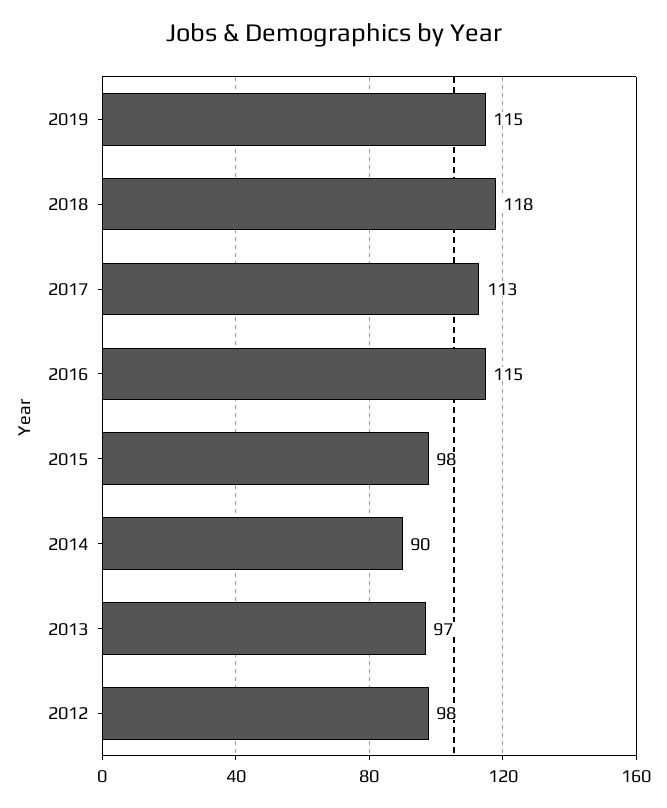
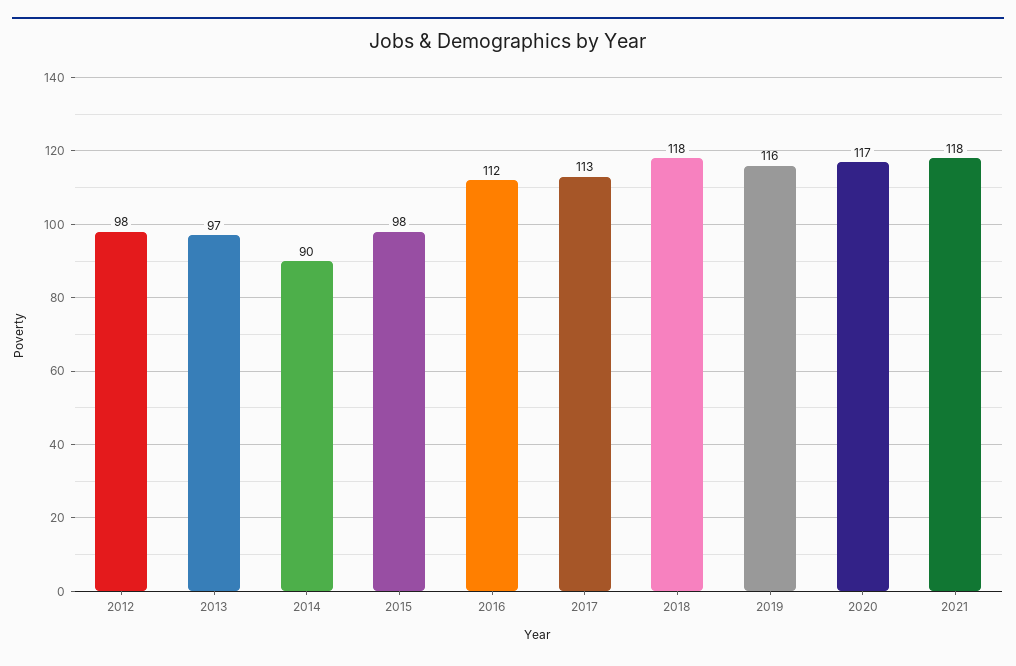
2019: 115 -> 116
2016: 115 -> 112
2020: none -> 117
2021: none -> 118

